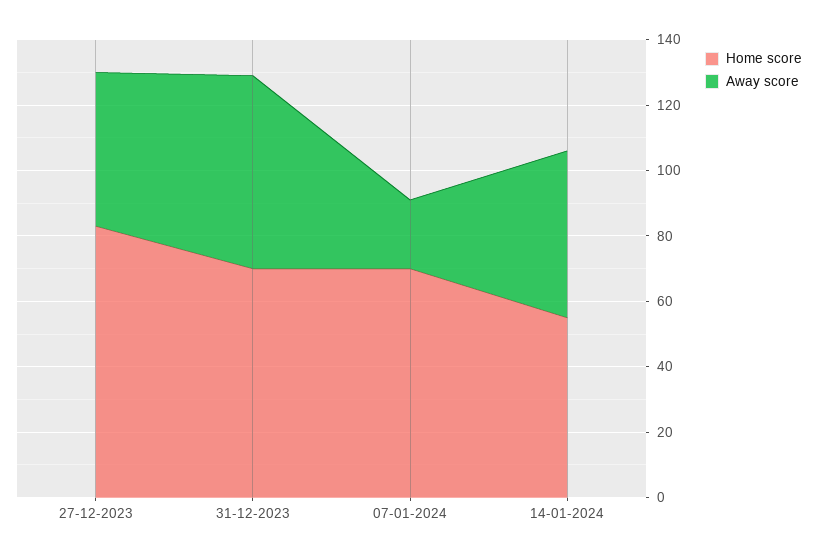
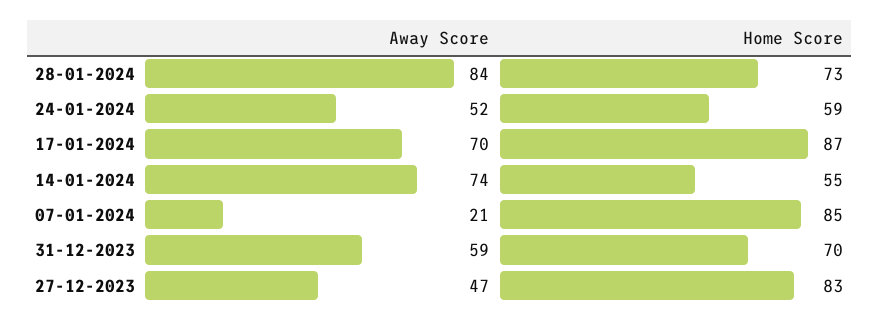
Home score, 07-01-2024: 70 -> 85
Away score, 14-01-2024: 50 -> 74
Away score, 28-01-2024: none -> 84
Home score, 28-01-2024: none -> 73
Away score, 24-01-2024: none -> 52
Home score, 24-01-2024: none -> 59
Away score, 17-01-2024: none -> 70
Home score, 17-01-2024: none -> 87

